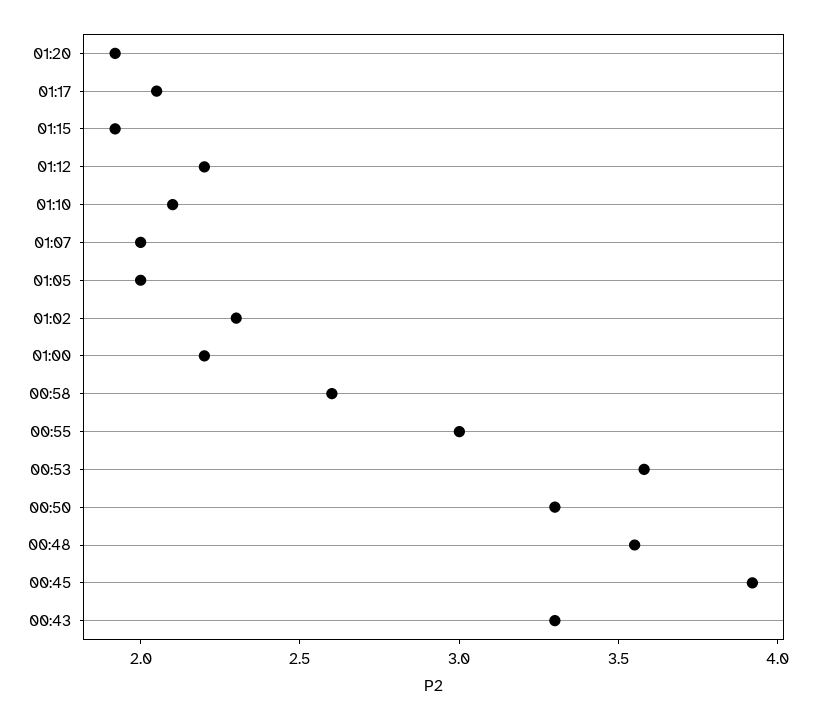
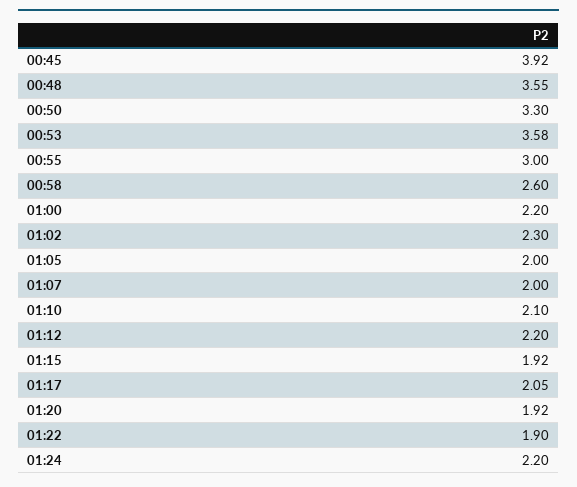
00:43: 3.3 -> none
01:22: none -> 1.9
01:24: none -> 2.2

